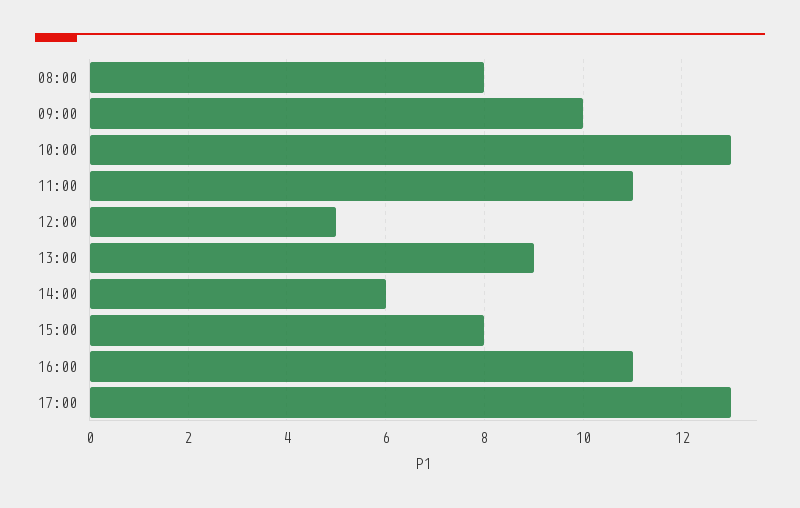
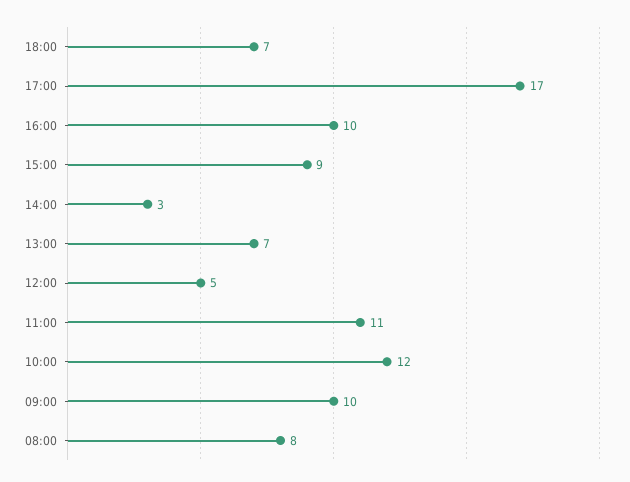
10:00: 13 -> 12
13:00: 9 -> 7
14:00: 6 -> 3
15:00: 8 -> 9
16:00: 11 -> 10
17:00: 13 -> 17
18:00: none -> 7

